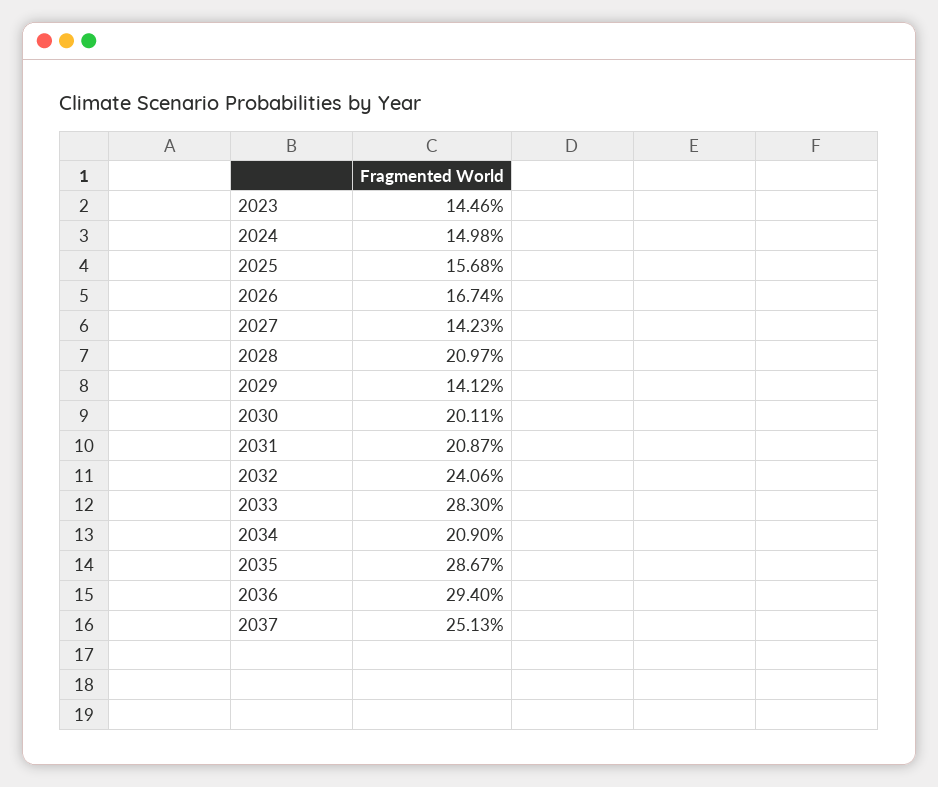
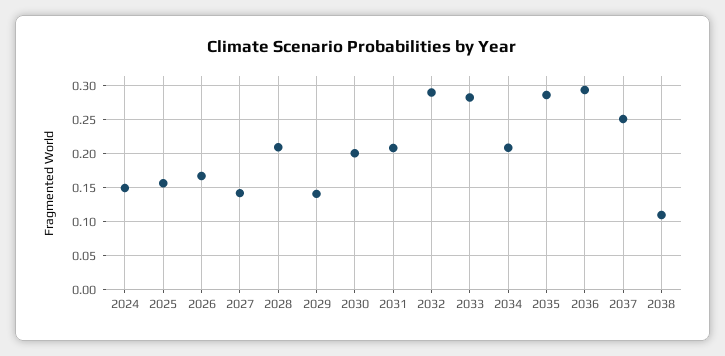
2023: 0.1446 -> none
2032: 0.2406 -> 0.29
2038: none -> 0.11

